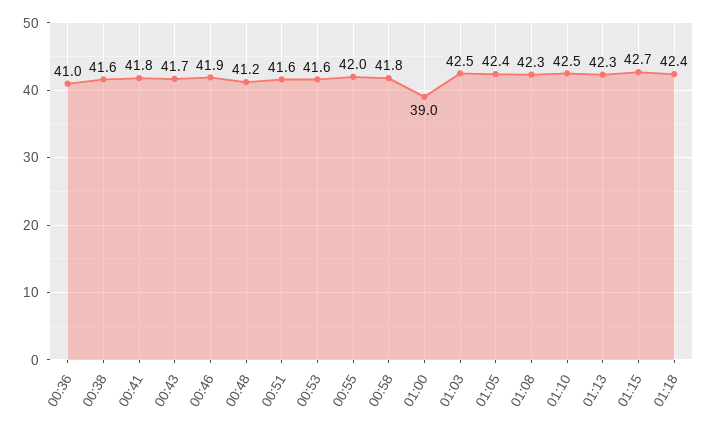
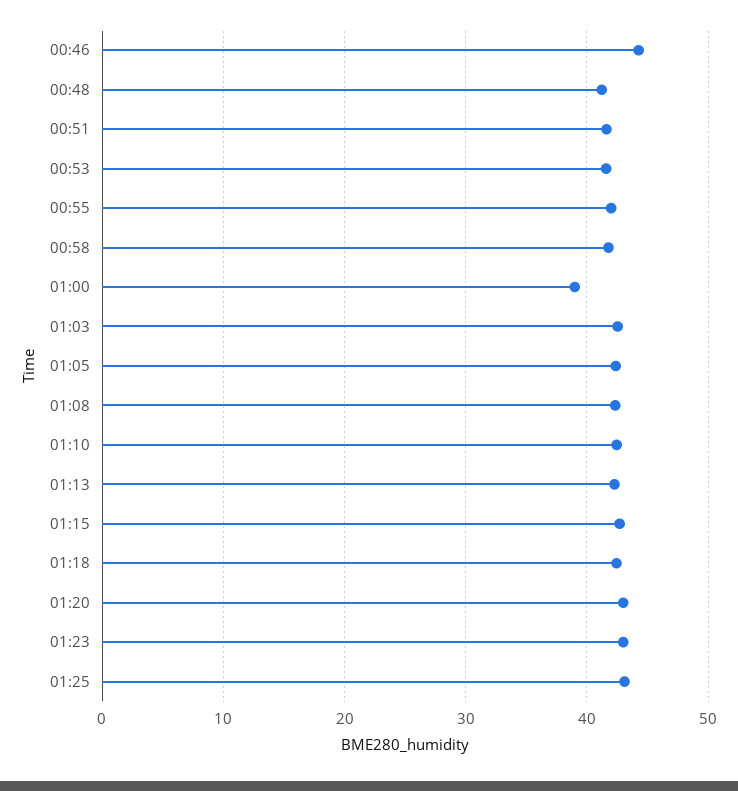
00:36: 41 -> none
00:38: 41.6 -> none
00:41: 41.8 -> none
00:43: 41.7 -> none
00:46: 41.9 -> 44
01:20: none -> 43
01:23: none -> 43
01:25: none -> 43

